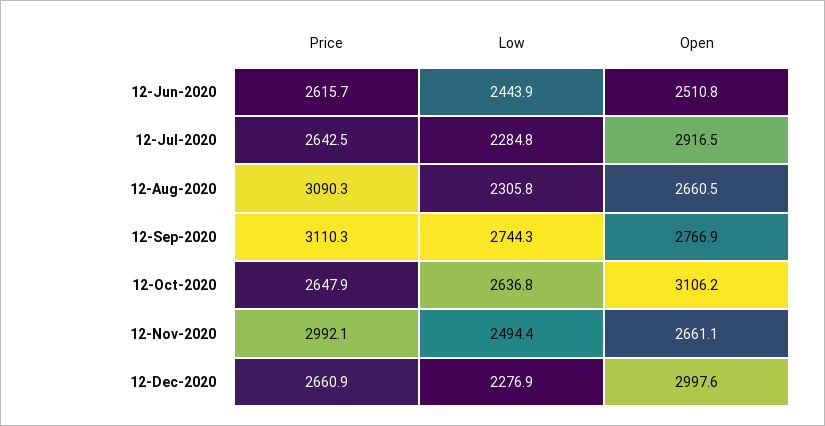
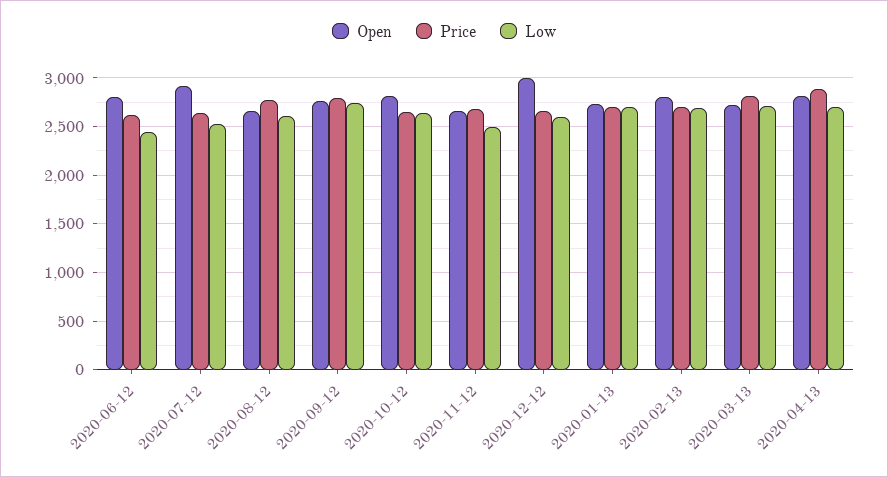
Open, 12-Jun-2020: 2510.8 -> 2800
Low, 12-Jul-2020: 2284.8 -> 2500
Price, 12-Aug-2020: 3090.3 -> 2800
Low, 12-Aug-2020: 2305.8 -> 2600
Price, 12-Sep-2020: 3110.3 -> 2800
Open, 12-Oct-2020: 3106.2 -> 2800
Price, 12-Nov-2020: 2992.1 -> 2700
Low, 12-Dec-2020: 2276.9 -> 2600
Open, 2020-01-13: none -> 2700
Price, 2020-01-13: none -> 2700
Low, 2020-01-13: none -> 2700
Open, 2020-02-13: none -> 2800
Price, 2020-02-13: none -> 2700
Low, 2020-02-13: none -> 2700
Open, 2020-03-13: none -> 2700
Price, 2020-03-13: none -> 2800
Low, 2020-03-13: none -> 2700
Open, 2020-04-13: none -> 2800
Price, 2020-04-13: none -> 2900
Low, 2020-04-13: none -> 2700

